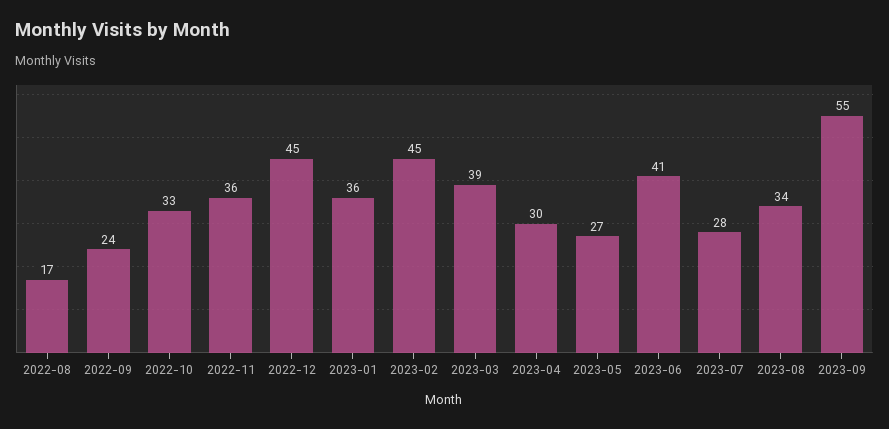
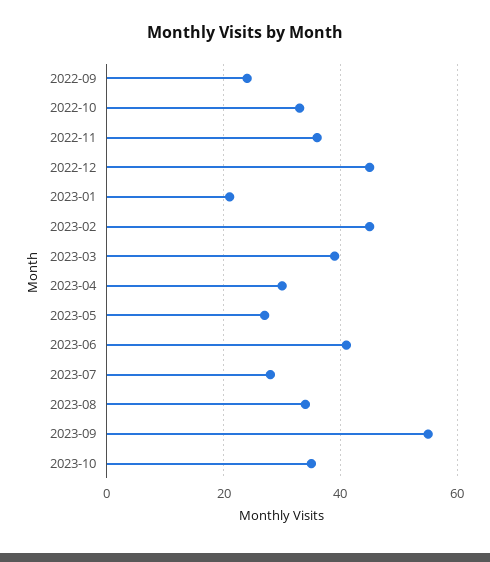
2022-08: 17 -> none
2023-01: 36 -> 20
2023-10: none -> 35

